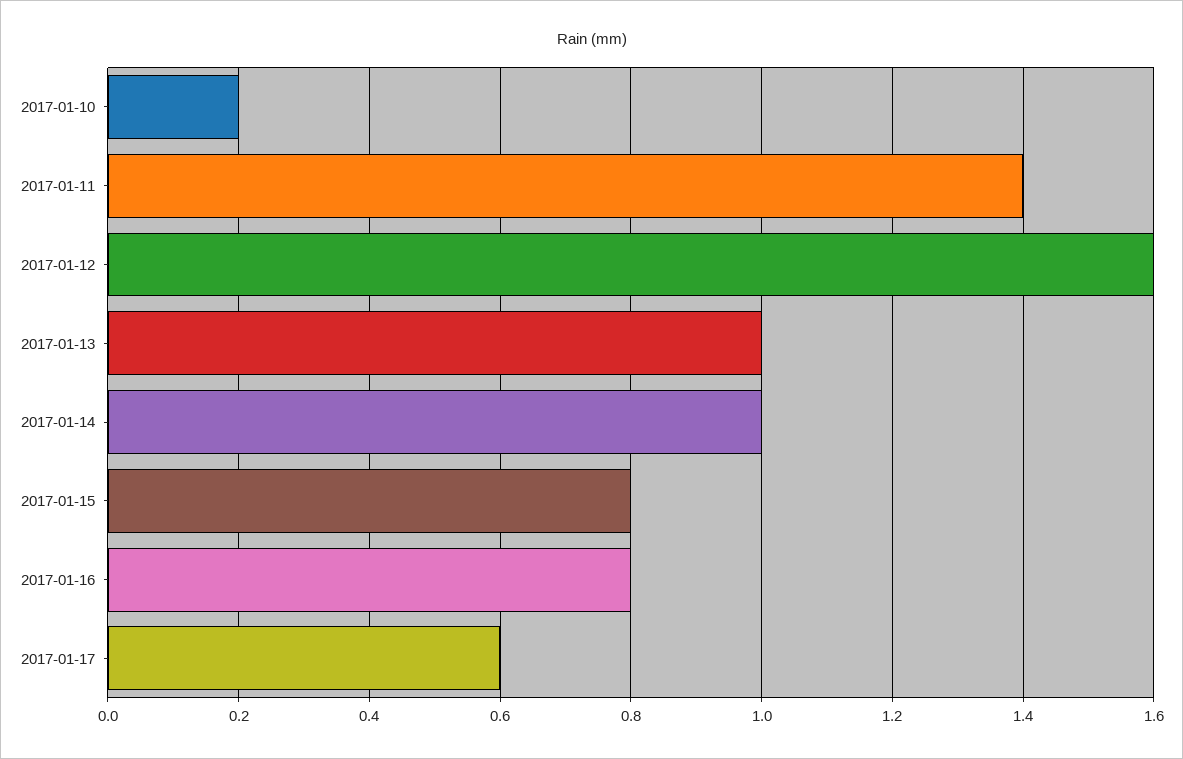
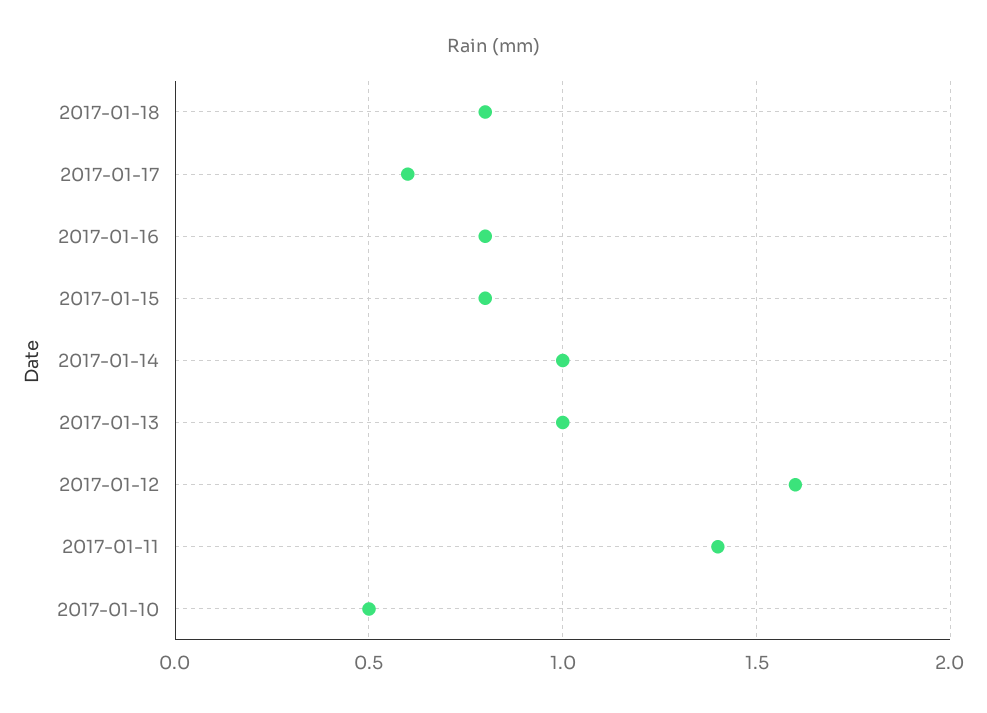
2017-01-10: 0.2 -> 0.5
2017-01-18: none -> 0.8

